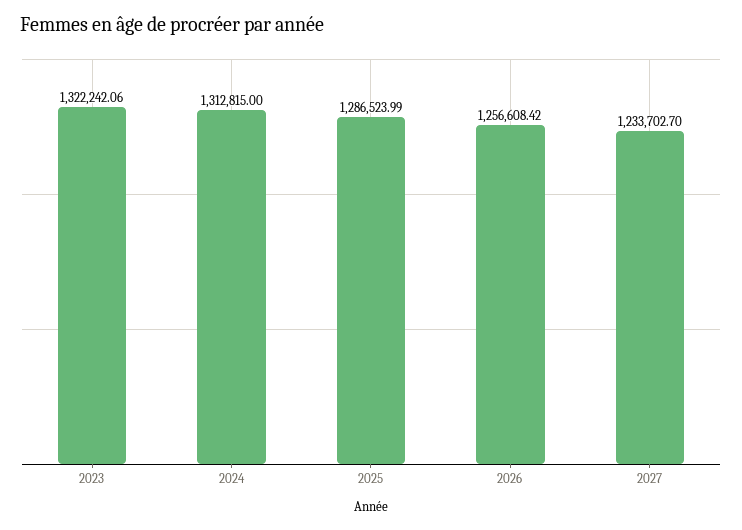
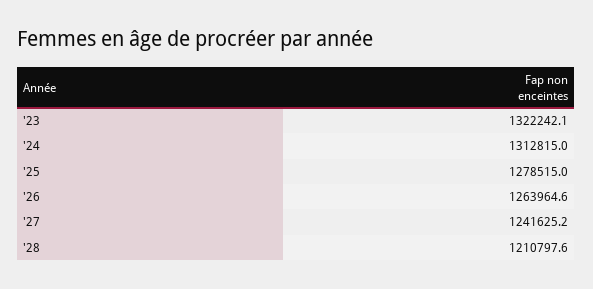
2025: 1286523.99 -> 1278515
2026: 1256608.42 -> 1263964.6
2027: 1233702.7 -> 1241625.2
'28: none -> 1210797.6

